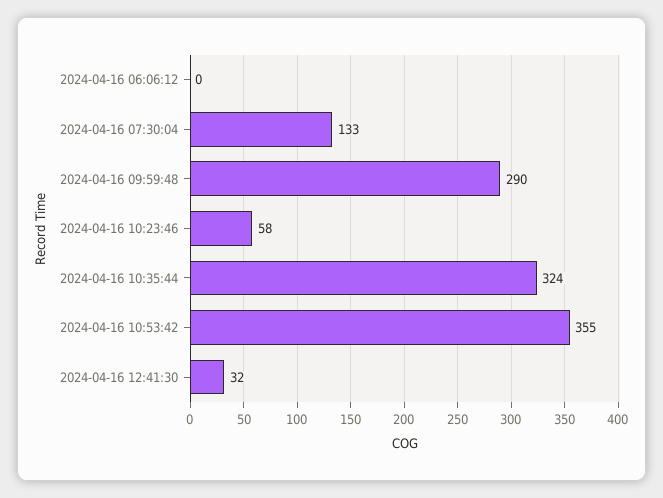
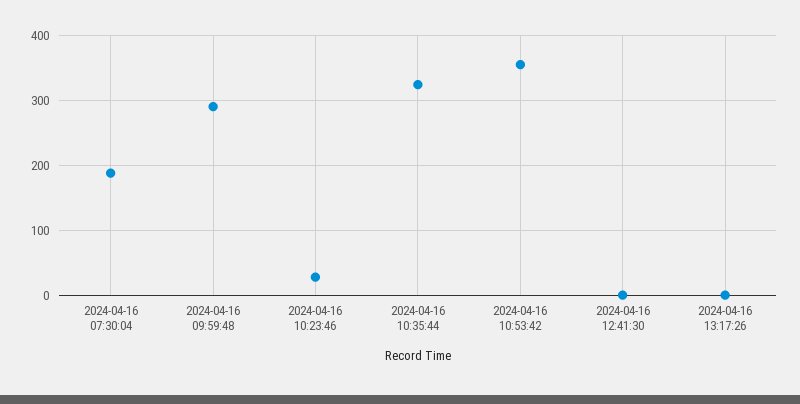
2024-04-16 06:06:12: 0 -> none
2024-04-16 07:30:04: 133 -> 190
2024-04-16 10:23:46: 58 -> 30
2024-04-16 12:41:30: 32 -> 0
2024-04-16 13:17:26: none -> 0

